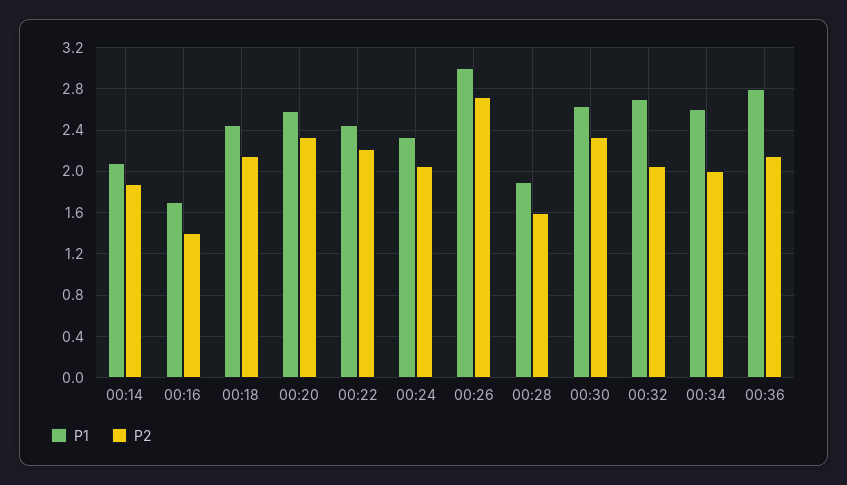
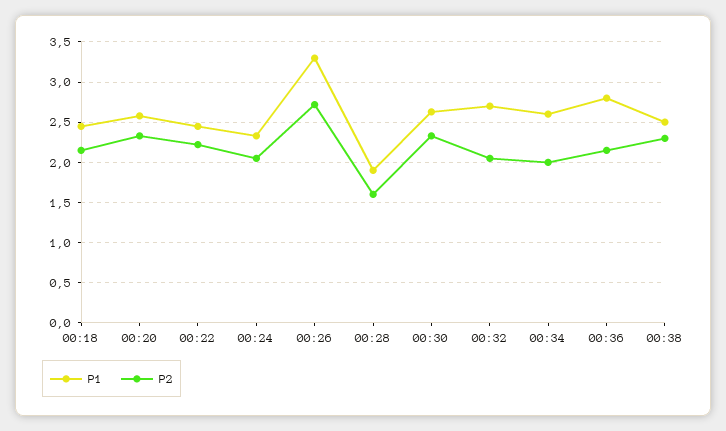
P1, 00:14: 2.1 -> none
P2, 00:14: 1.9 -> none
P1, 00:16: 1.7 -> none
P2, 00:16: 1.4 -> none
P1, 00:26: 3 -> 3.3
P1, 00:38: none -> 2.5
P2, 00:38: none -> 2.3

